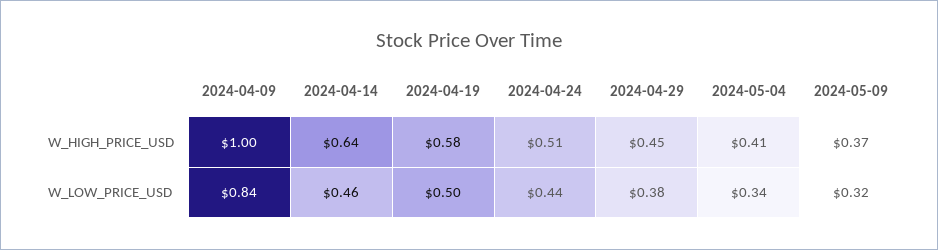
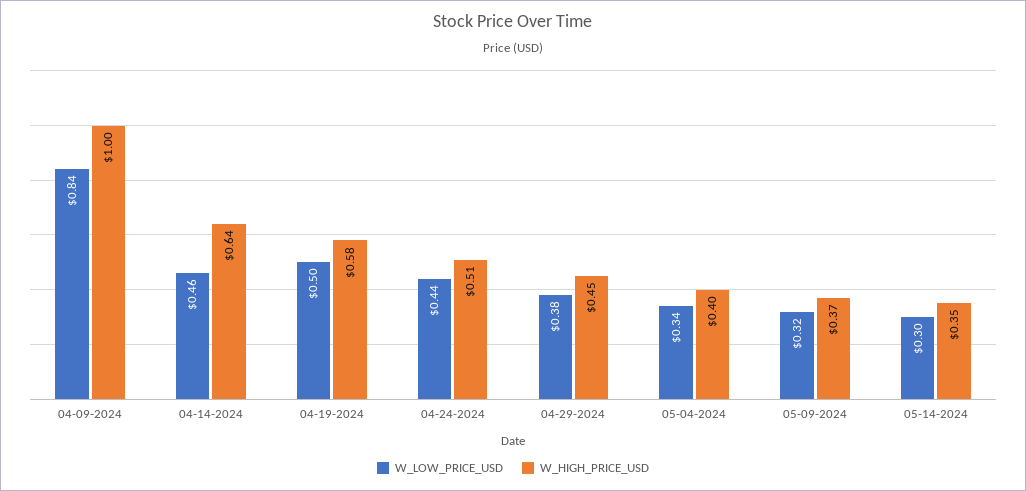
W_HIGH_PRICE_USD, 2024-05-04: 0.41 -> 0.4
W_LOW_PRICE_USD, 05-14-2024: none -> 0.3
W_HIGH_PRICE_USD, 05-14-2024: none -> 0.35

